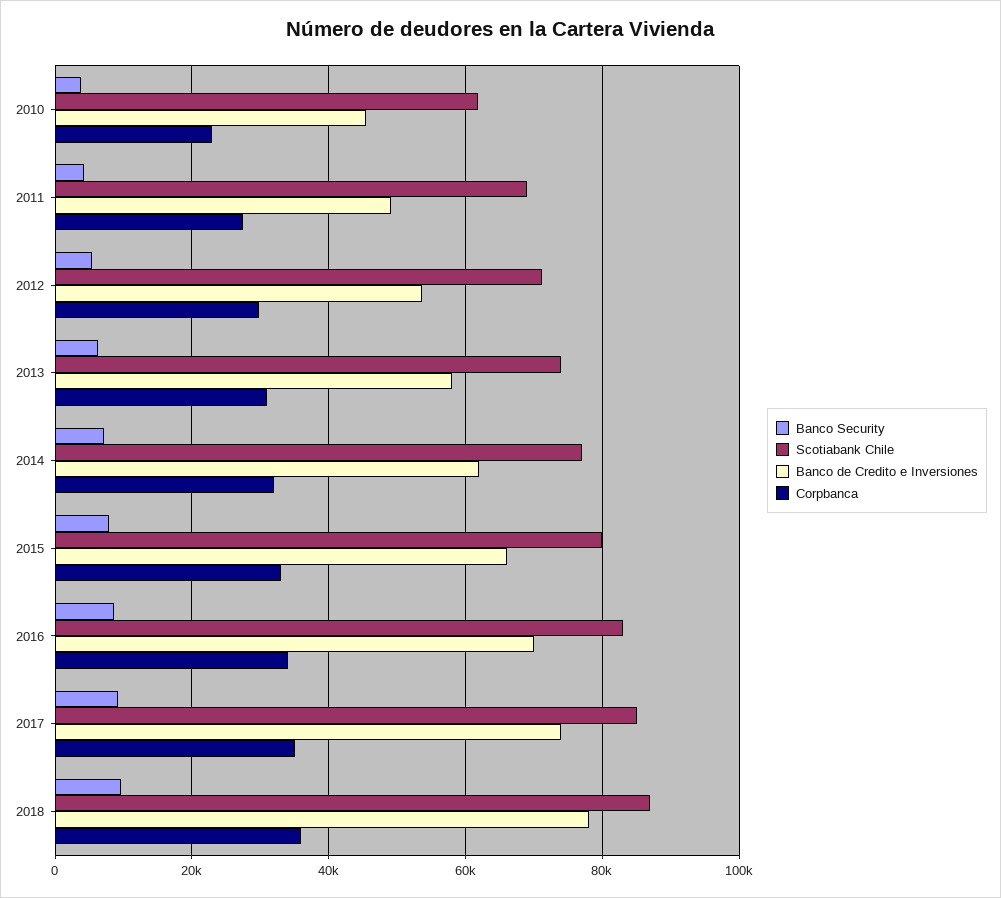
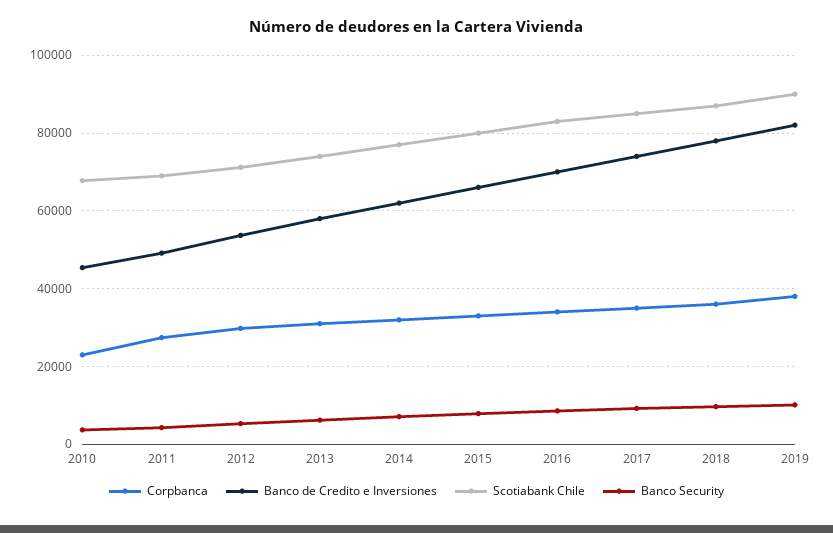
Scotiabank Chile, 2010: 62000 -> 68000
Corpbanca, 2019: none -> 38000
Banco de Credito e Inversiones, 2019: none -> 82000
Scotiabank Chile, 2019: none -> 90000
Banco Security, 2019: none -> 10000

